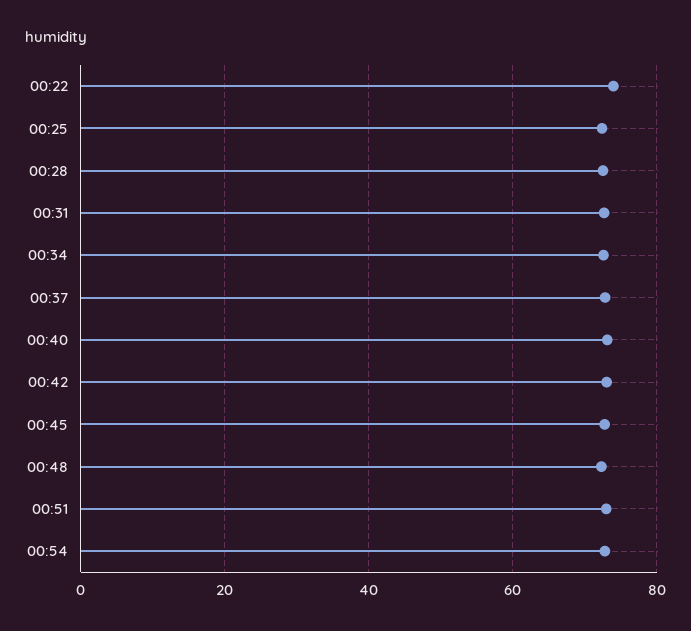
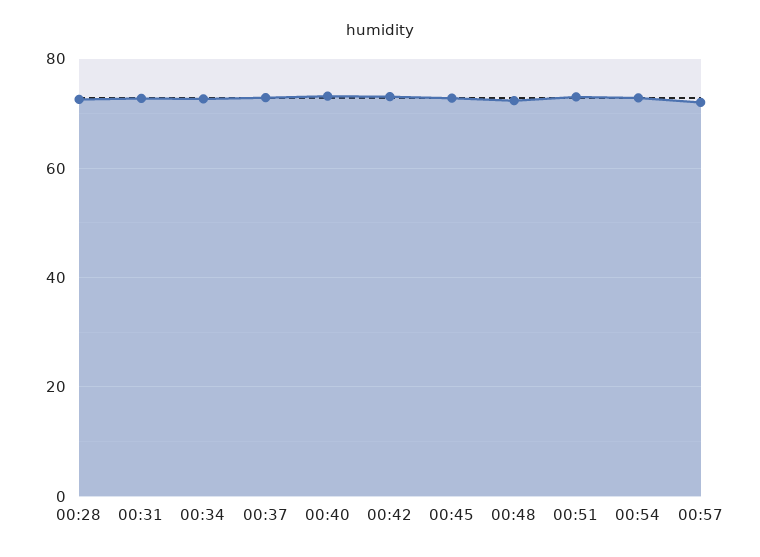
00:22: 74 -> none
00:25: 72 -> none
00:57: none -> 72

